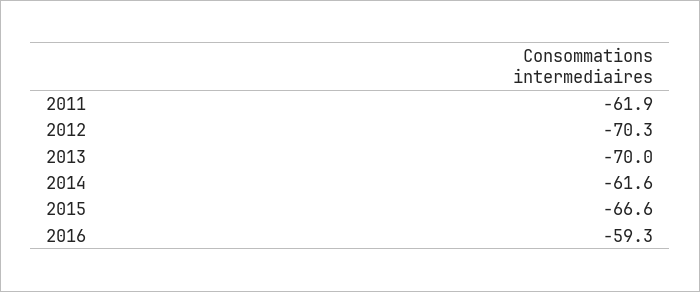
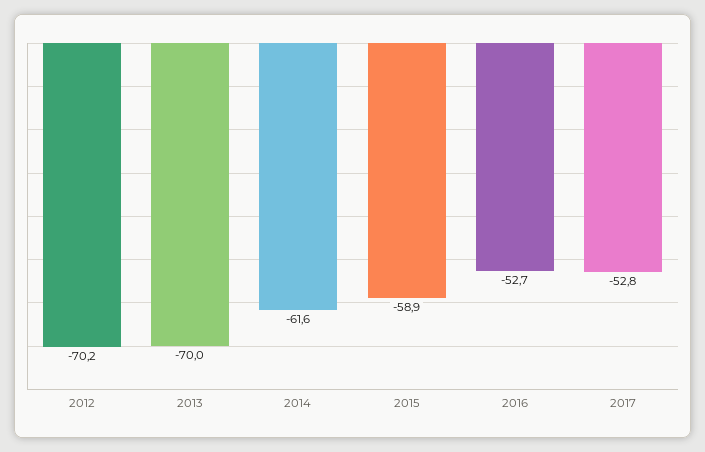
2011: -61.9 -> none
2012: -70.3 -> -70.2
2015: -66.6 -> -58.9
2016: -59.3 -> -52.7
2017: none -> -52.8

